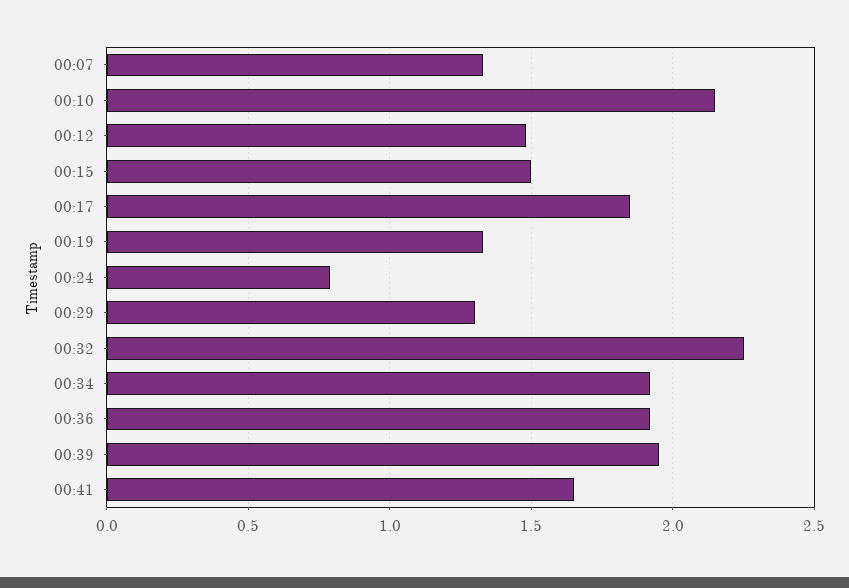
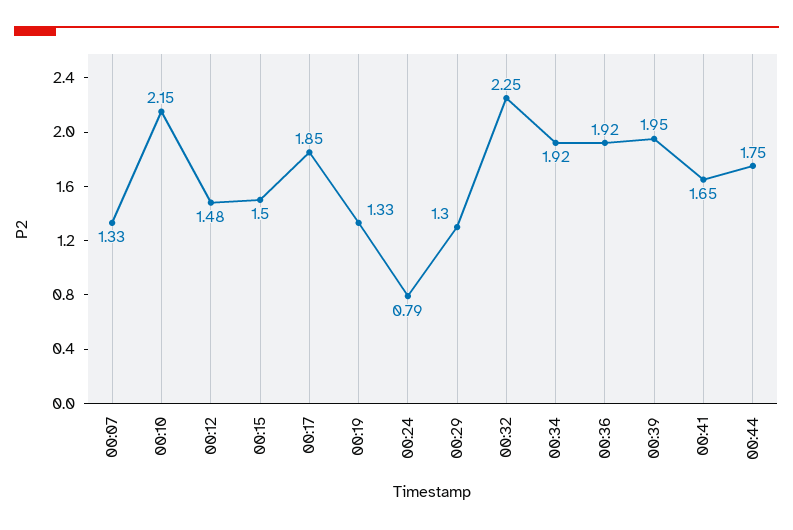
00:44: none -> 1.75

